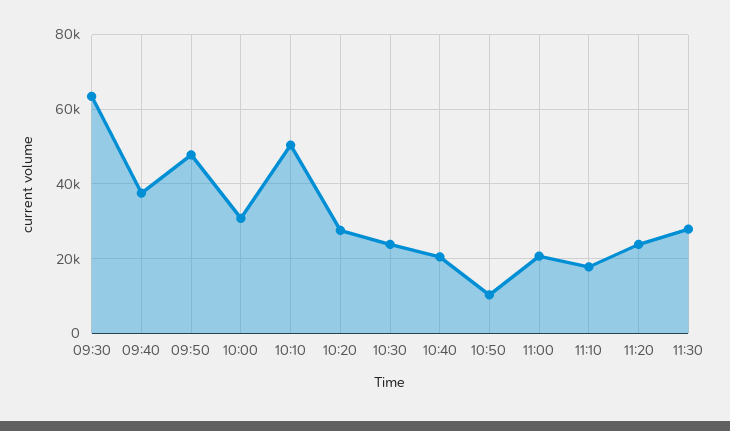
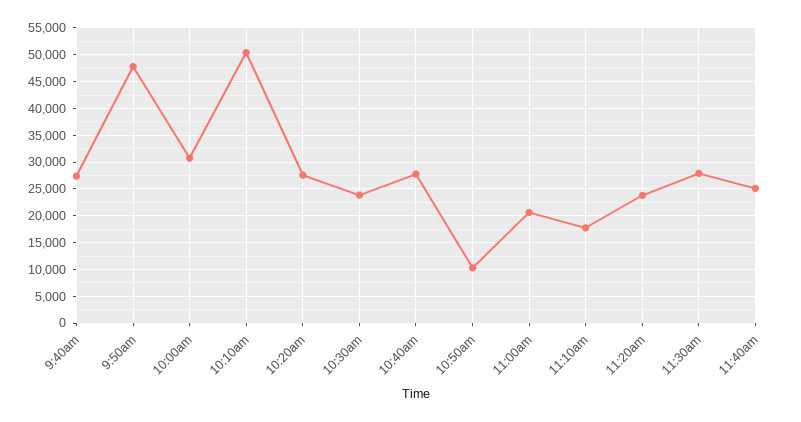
09:30: 64000 -> none
09:40: 38000 -> 27500
10:40: 20000 -> 27500
11:40am: none -> 25000

